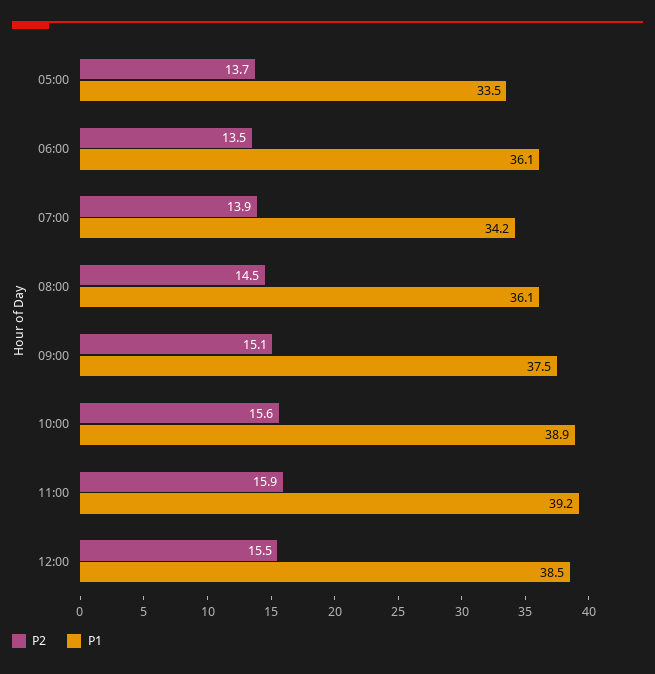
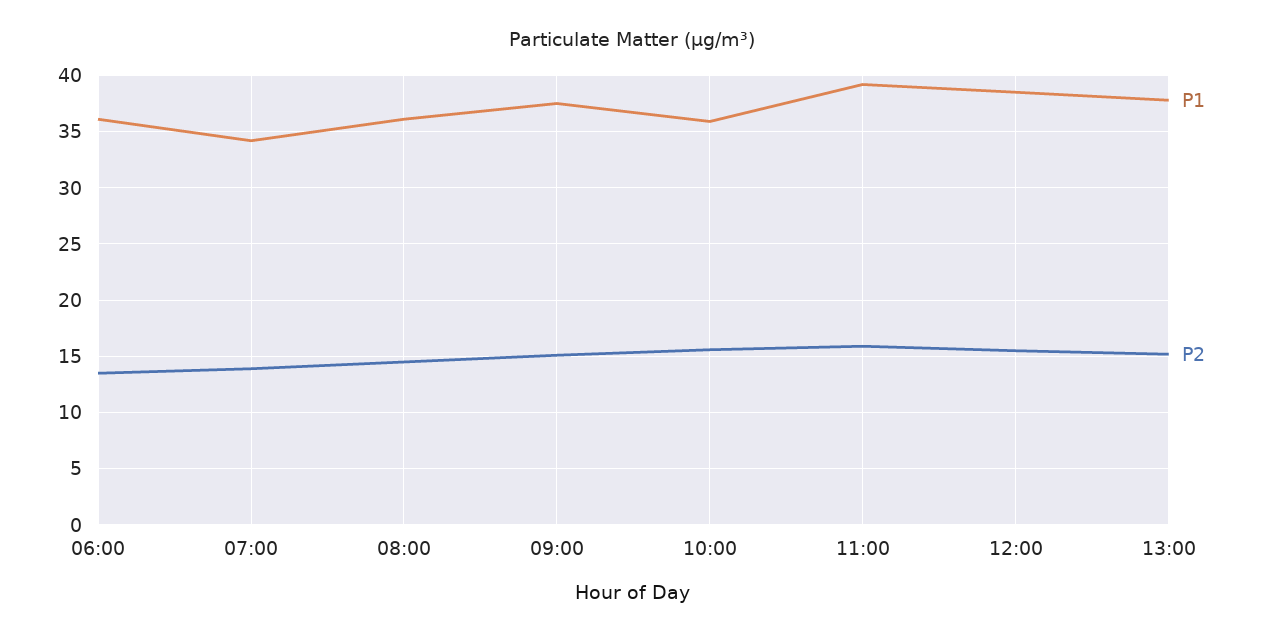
P2, 05:00: 13.7 -> none
P1, 05:00: 33.5 -> none
P1, 10:00: 38.9 -> 36
P1, 13:00: none -> 38
P2, 13:00: none -> 15

